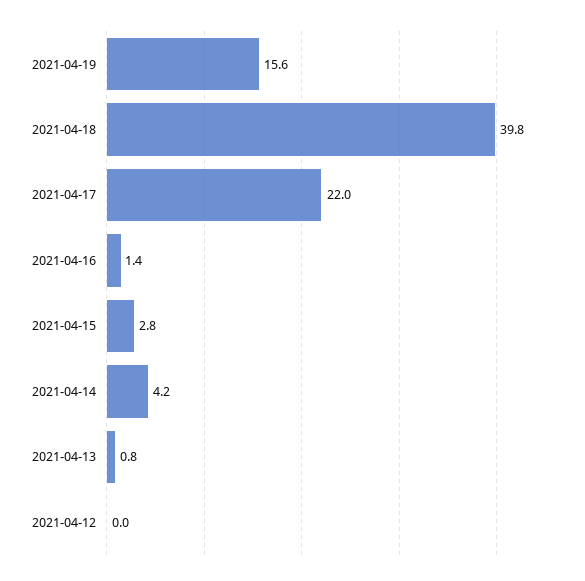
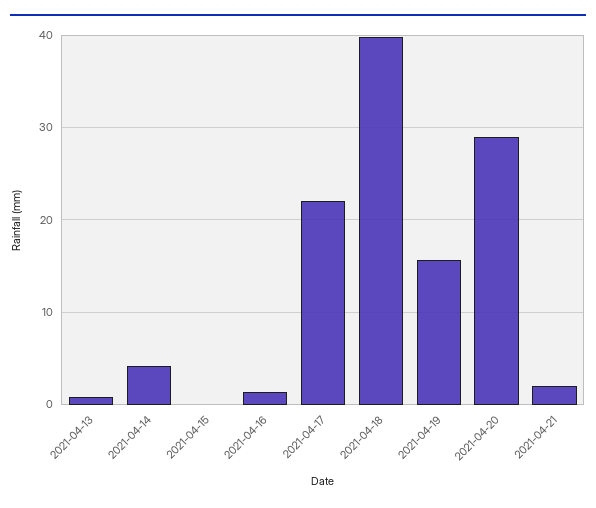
2021-04-15: 2.8 -> 0
2021-04-12: 0 -> none
2021-04-20: none -> 29
2021-04-21: none -> 2

